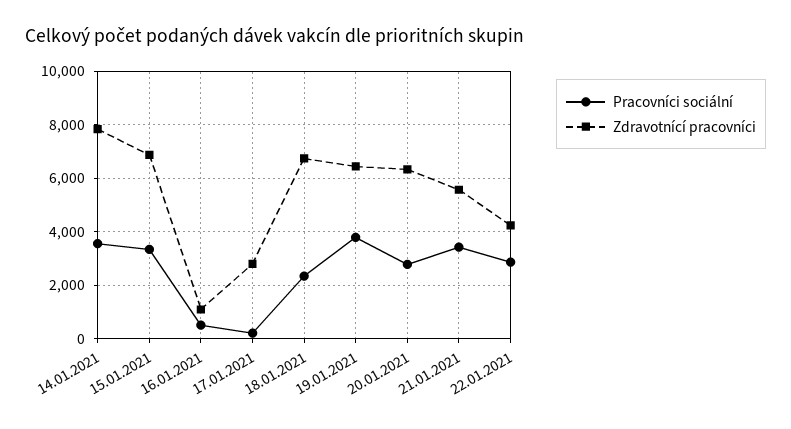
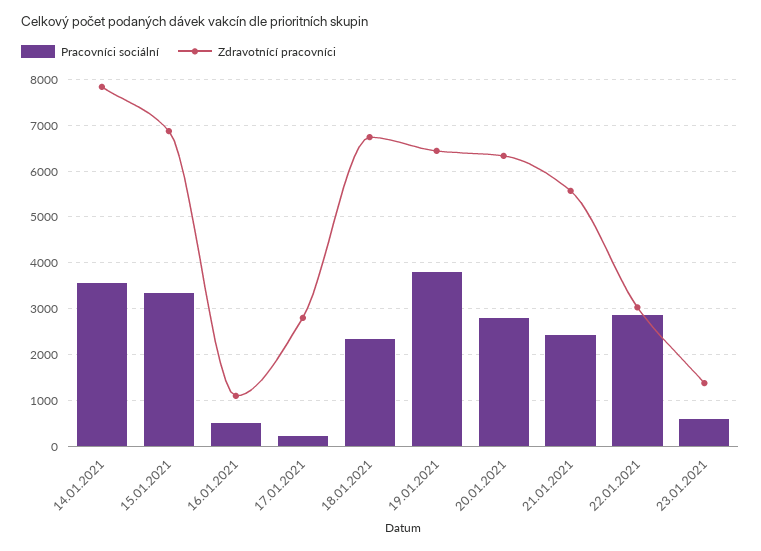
Pracovníci sociální, 21.01.2021: 3500 -> 2400
Zdravotnící pracovníci, 22.01.2021: 4250 -> 3000
Pracovníci sociální, 23.01.2021: none -> 600
Zdravotnící pracovníci, 23.01.2021: none -> 1400

